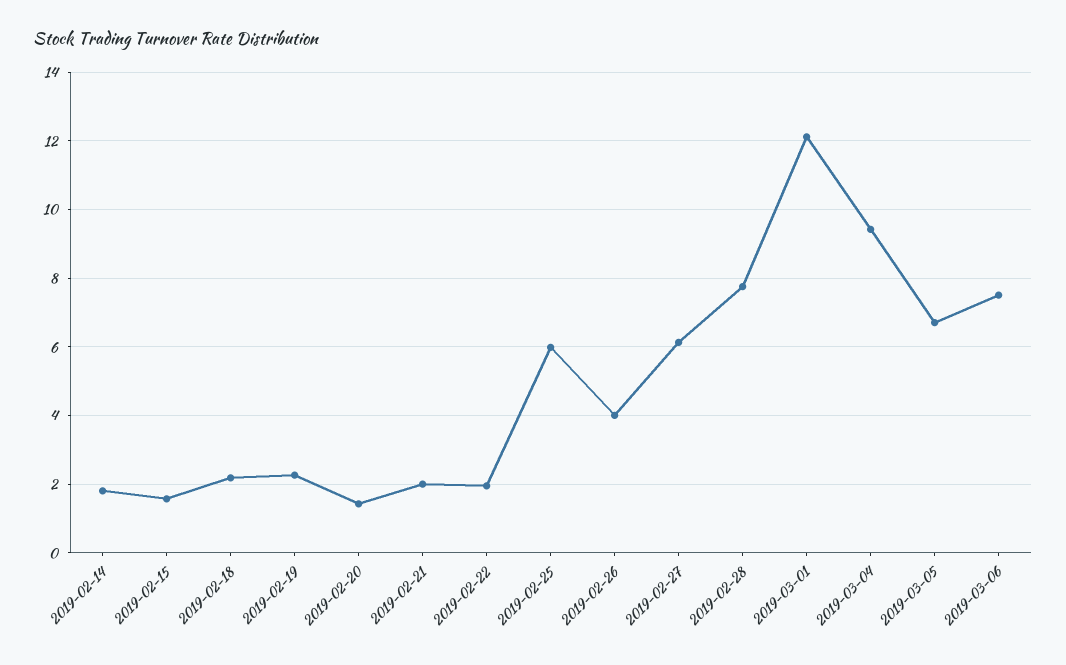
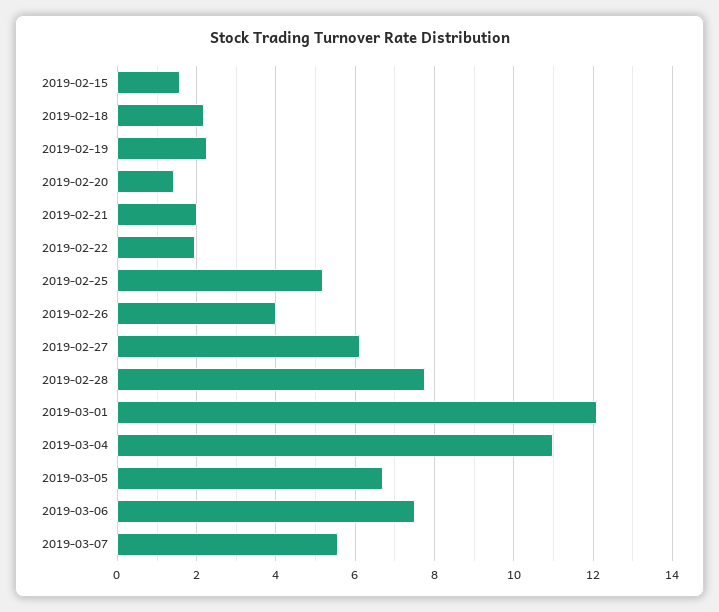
2019-02-14: 1.8 -> none
2019-02-25: 6 -> 5.2
2019-03-04: 9.4 -> 11
2019-03-07: none -> 5.6

